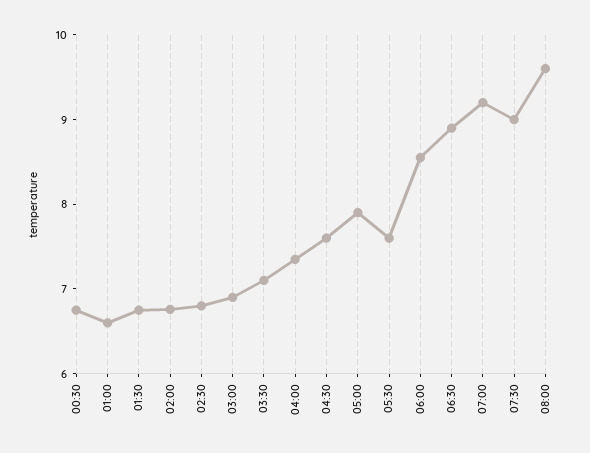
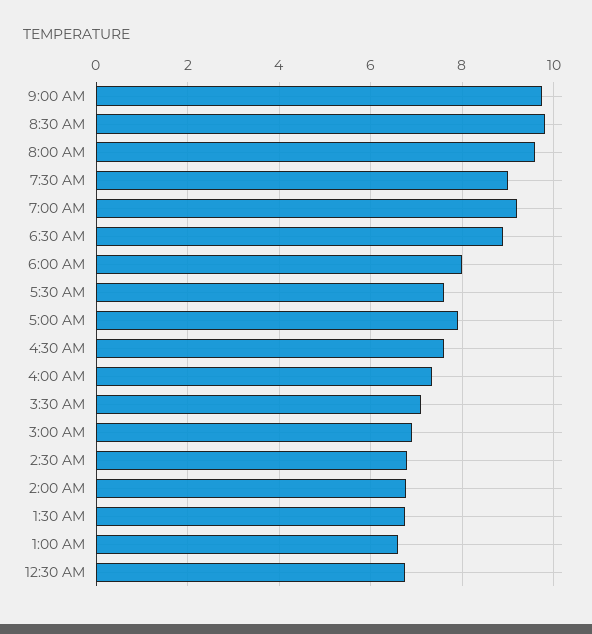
06:00: 8.6 -> 8
9:00 AM: none -> 9.8
8:30 AM: none -> 9.8

